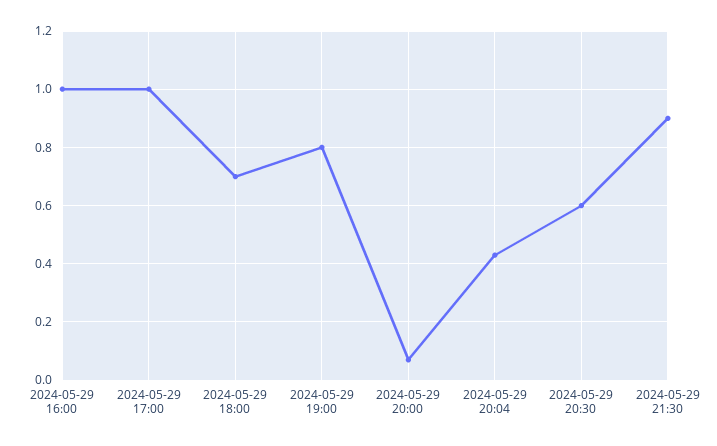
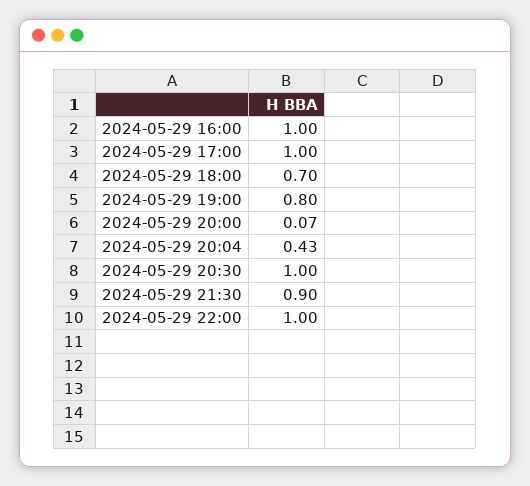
2024-05-29 20:30: 0.6 -> 1
2024-05-29 22:00: none -> 1

